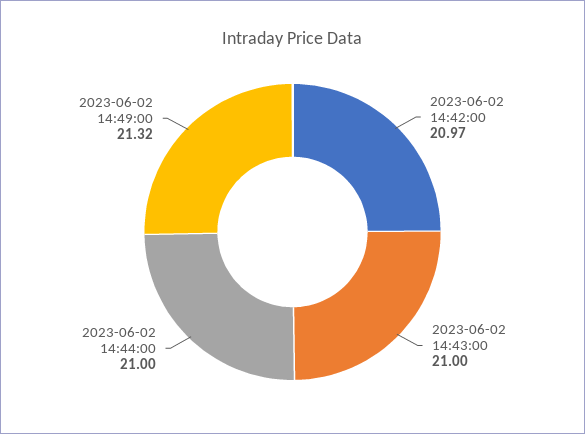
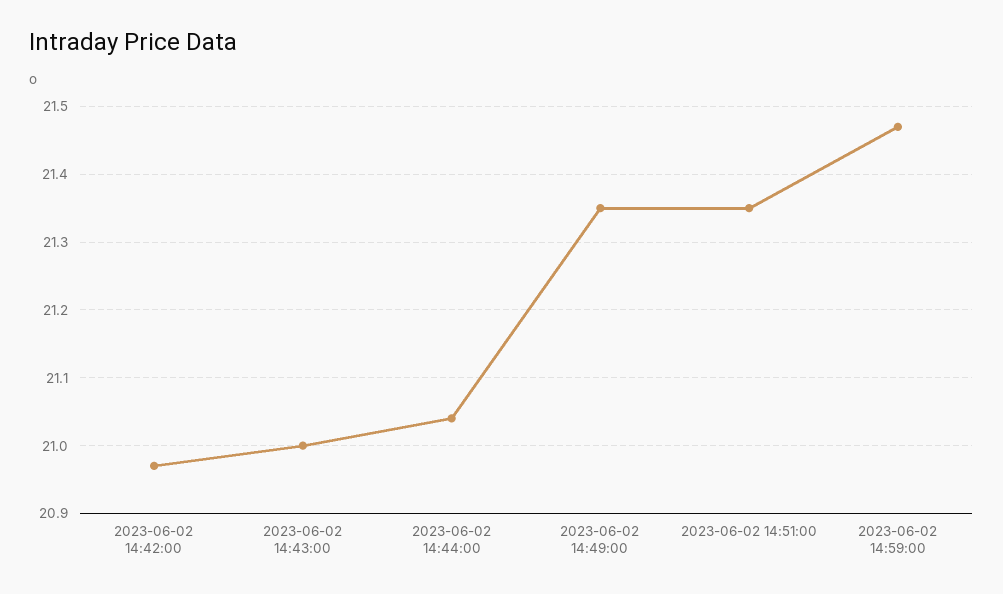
2023-06-02 14:44:00: 21 -> 21.04
2023-06-02 14:49:00: 21.32 -> 21.35
2023-06-02 14:51:00: none -> 21.35
2023-06-02 14:59:00: none -> 21.47

